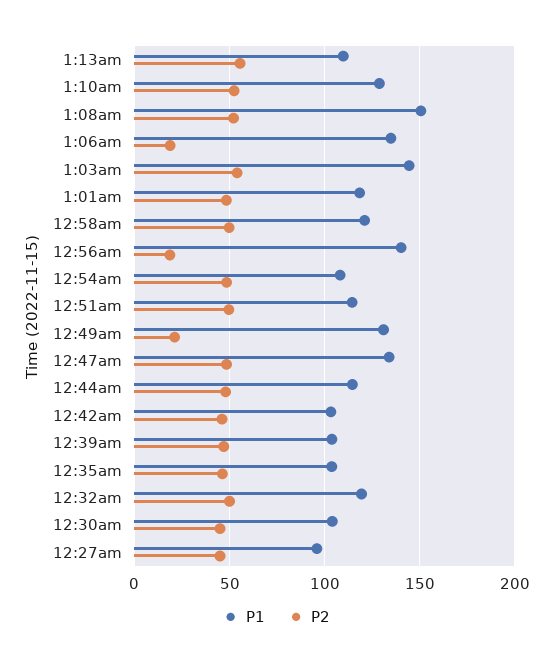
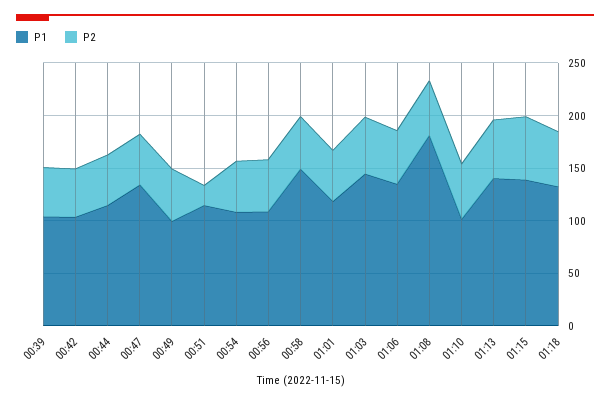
P1, 1:13am: 110 -> 140
P1, 1:10am: 130 -> 100
P1, 1:08am: 150 -> 180
P2, 1:06am: 20 -> 50
P1, 12:58am: 120 -> 150
P1, 12:56am: 140 -> 110
P2, 12:56am: 20 -> 50
P2, 12:51am: 50 -> 20
P1, 12:49am: 130 -> 100
P2, 12:49am: 20 -> 50
P1, 12:35am: 105 -> none
P2, 12:35am: 45 -> none
P1, 12:32am: 120 -> none
P2, 12:32am: 50 -> none
P1, 12:30am: 105 -> none
P2, 12:30am: 45 -> none
P1, 12:27am: 95 -> none
P2, 12:27am: 45 -> none
P1, 01:15: none -> 140
P2, 01:15: none -> 60
P1, 01:18: none -> 130
P2, 01:18: none -> 50

